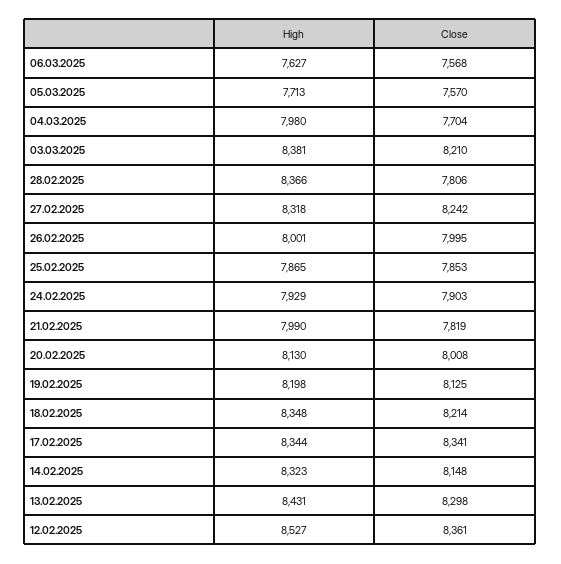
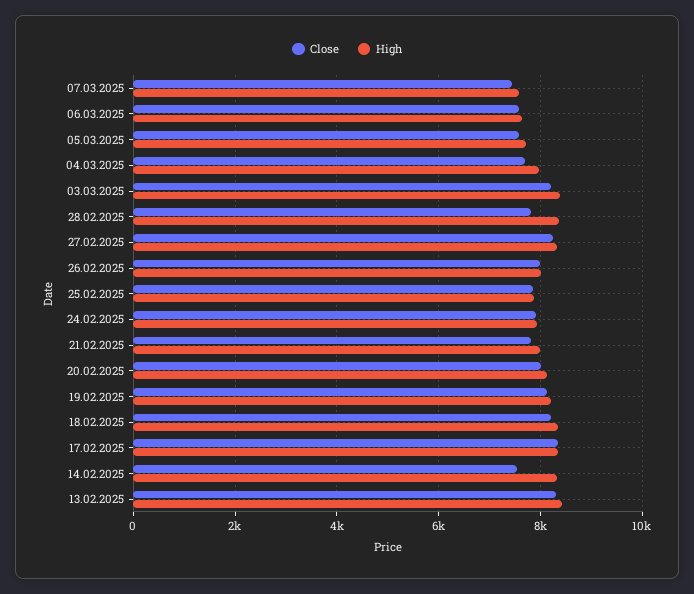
Close, 14.02.2025: 8148 -> 7600
High, 12.02.2025: 8527 -> none
Close, 12.02.2025: 8361 -> none
Close, 07.03.2025: none -> 7400
High, 07.03.2025: none -> 7600

